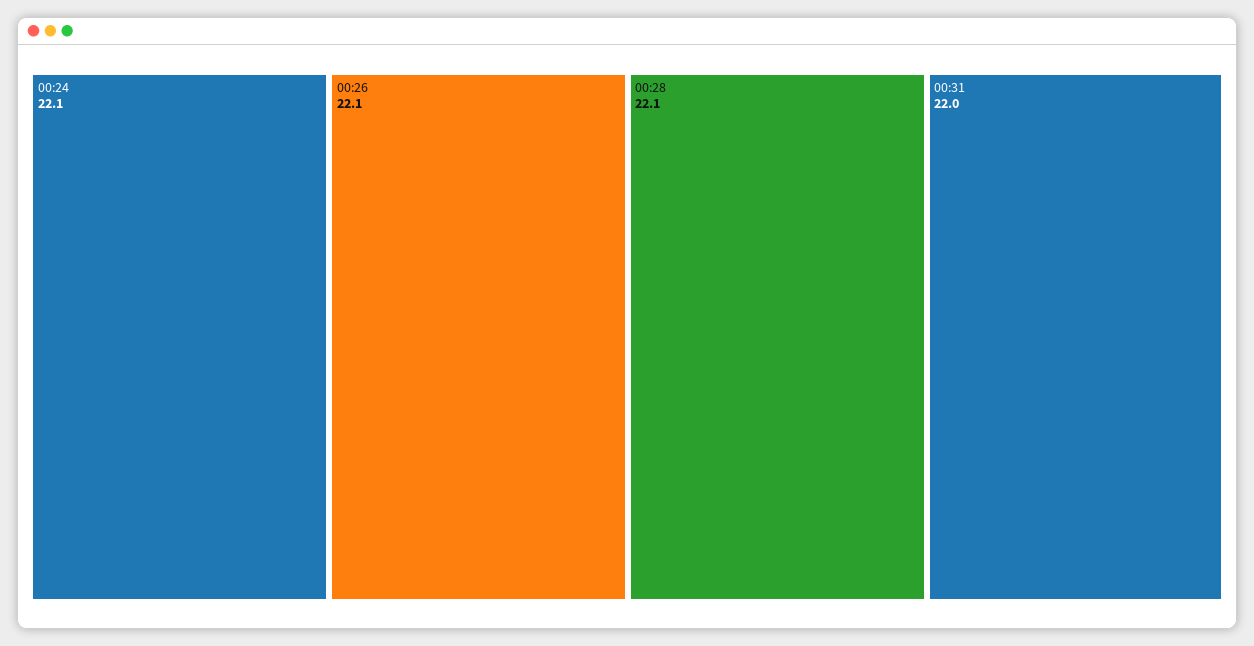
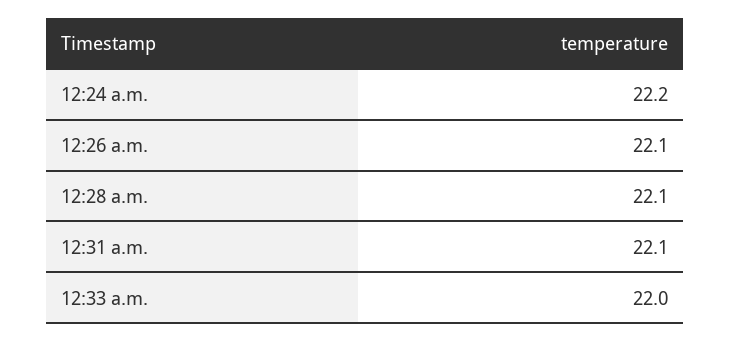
00:24: 22.1 -> 22.2
00:31: 22 -> 22.1
12:33 a.m.: none -> 22

